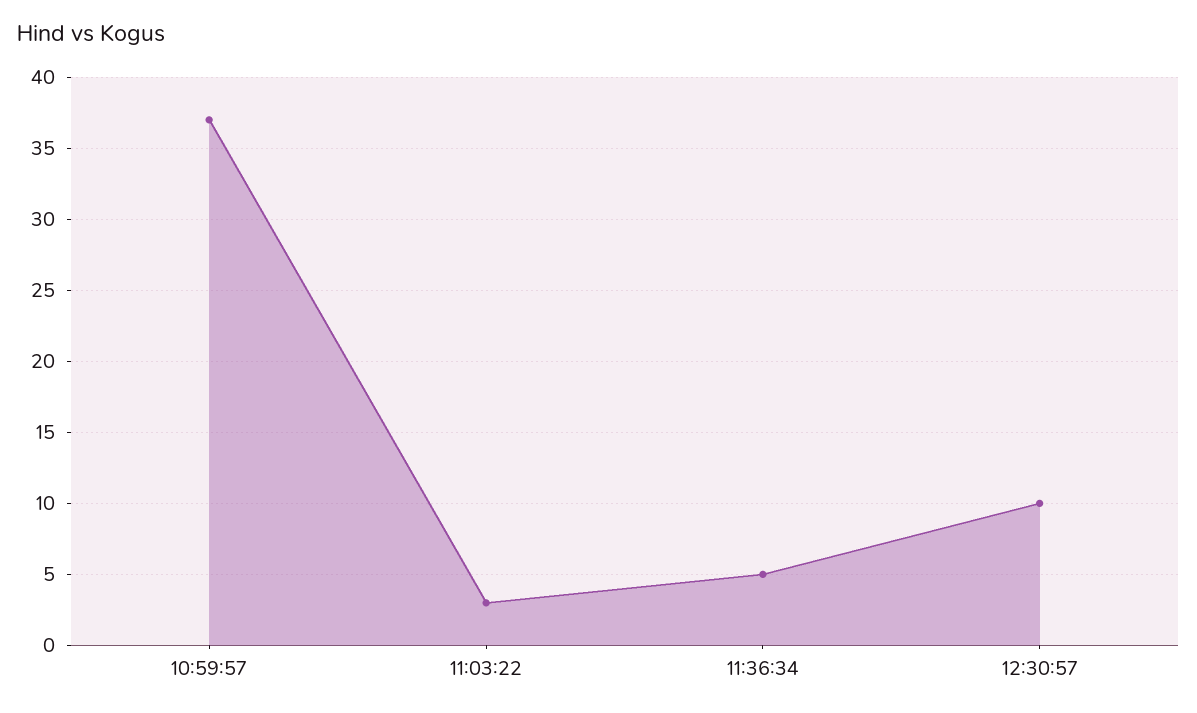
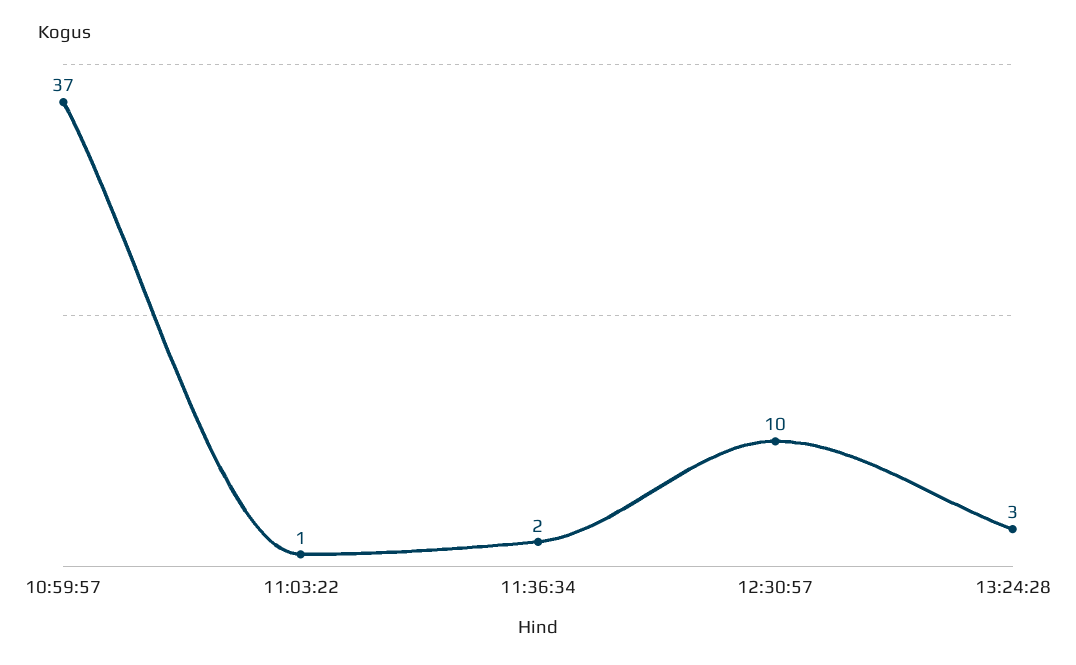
11:03:22: 3 -> 1
11:36:34: 5 -> 2
13:24:28: none -> 3

